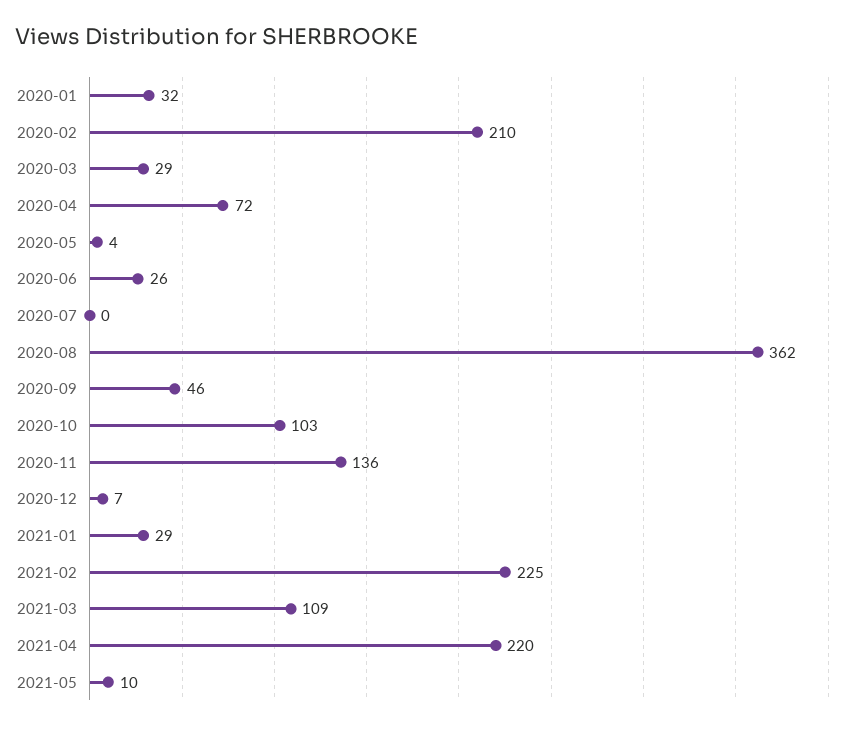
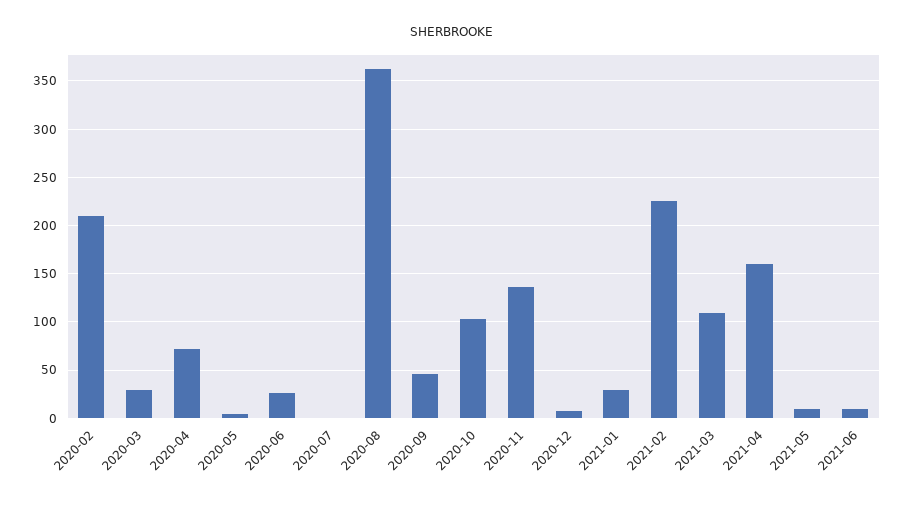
2020-01: 32 -> none
2021-04: 220 -> 160
2021-06: none -> 10

